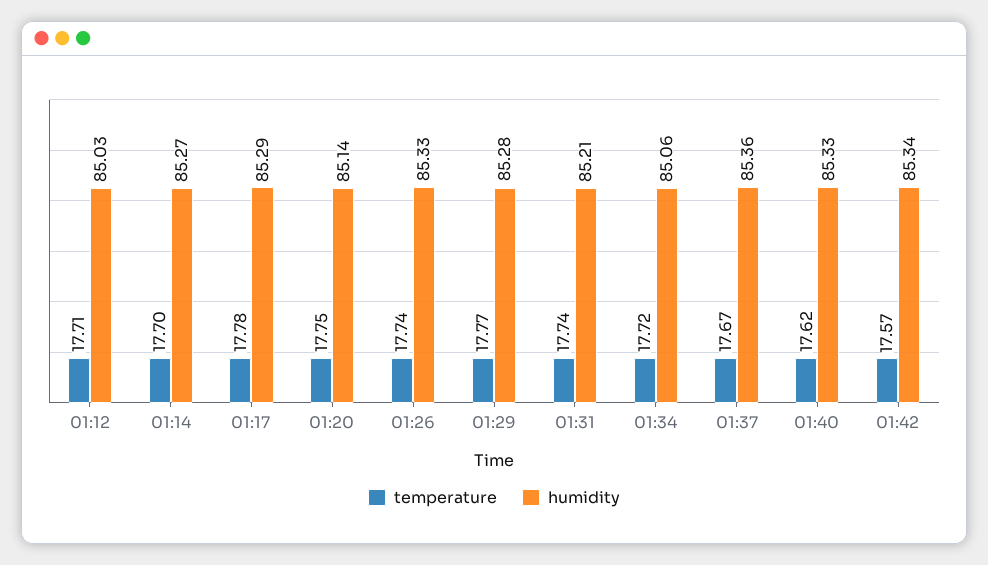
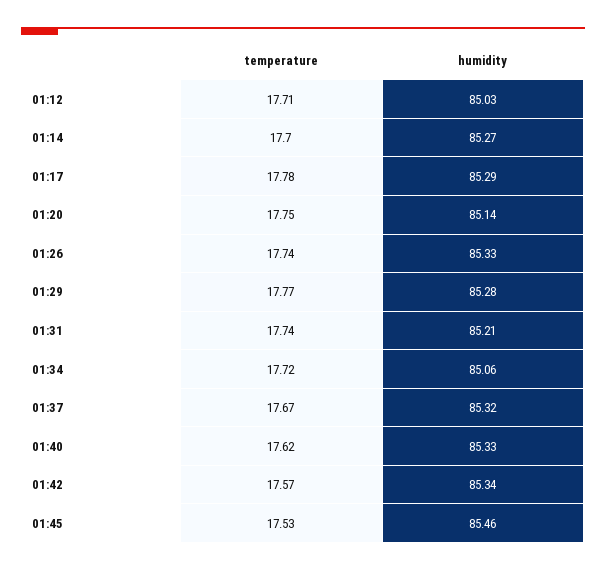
humidity, 01:37: 85.36 -> 85.32
temperature, 01:45: none -> 17.53
humidity, 01:45: none -> 85.46

